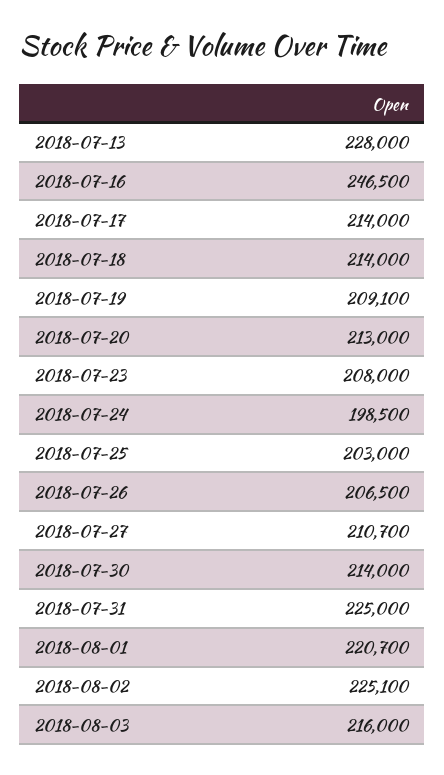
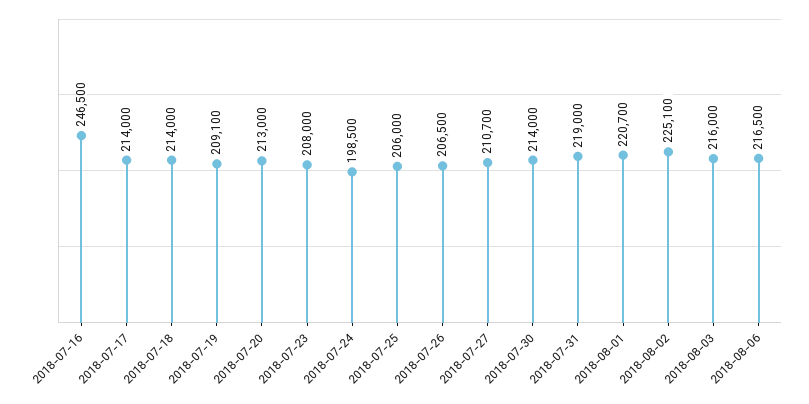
2018-07-13: 228000 -> none
2018-07-25: 203000 -> 206000
2018-07-31: 225000 -> 219000
2018-08-06: none -> 216500

